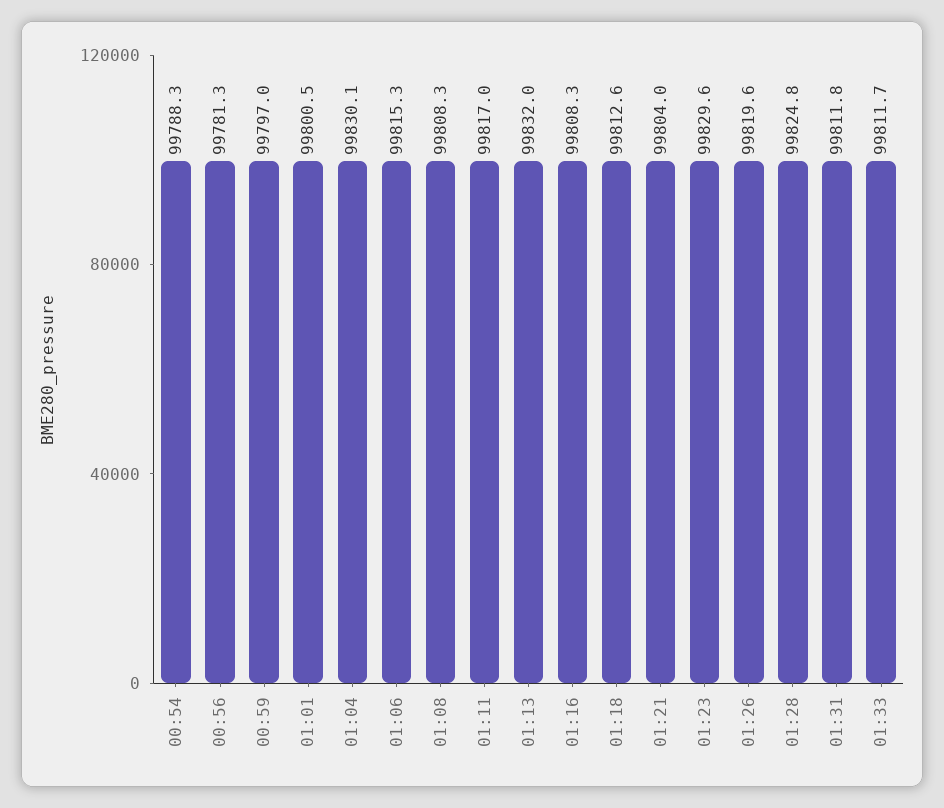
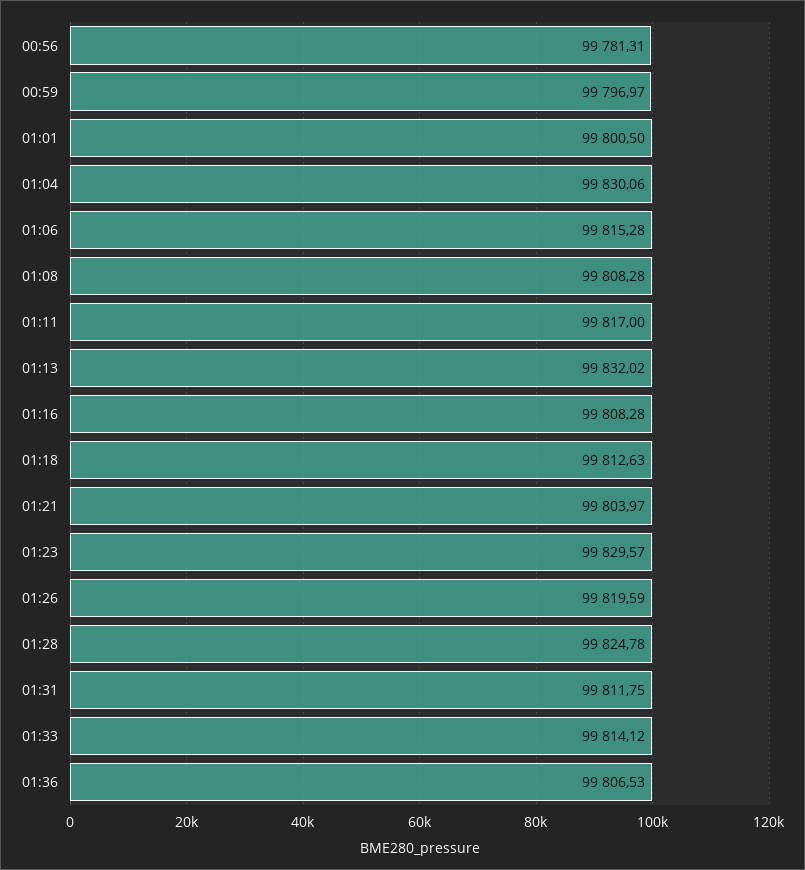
00:54: 99788.3 -> none
01:33: 99811.7 -> 99814.12
01:36: none -> 99806.53

